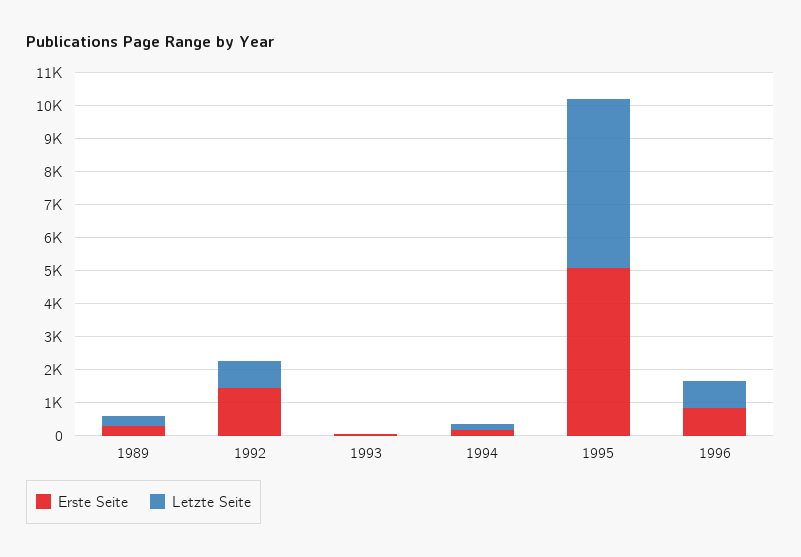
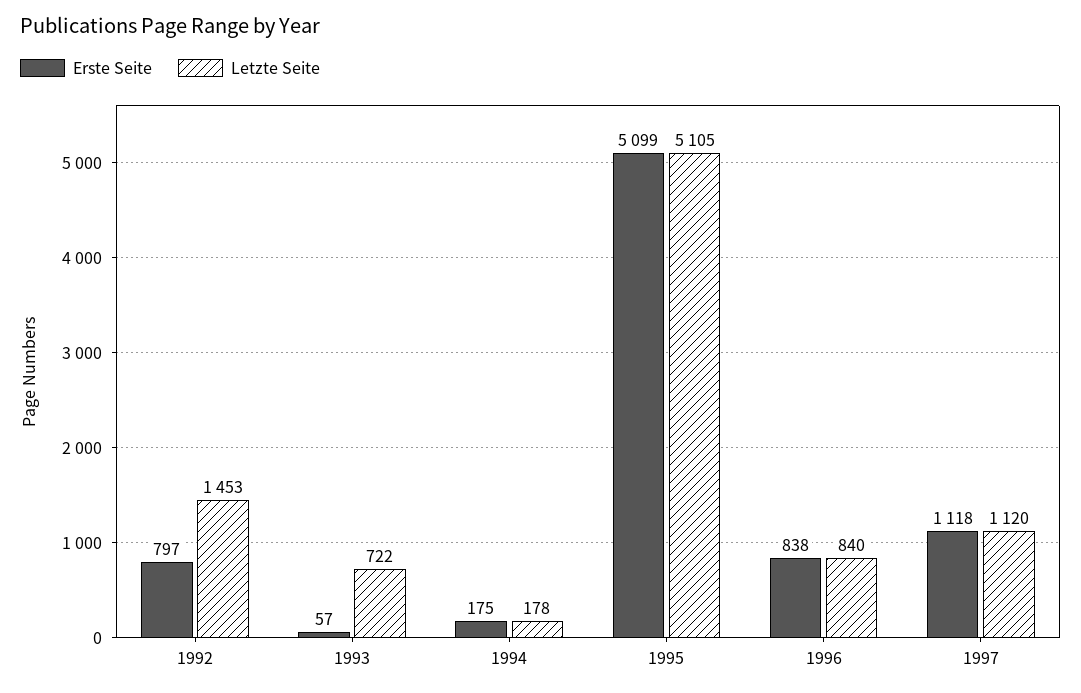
Erste Seite, 1989: 250 -> none
Letzte Seite, 1989: 250 -> none
Erste Seite, 1992: 1500 -> 797
Letzte Seite, 1992: 750 -> 1453
Letzte Seite, 1993: 0 -> 722
Erste Seite, 1997: none -> 1118
Letzte Seite, 1997: none -> 1120

